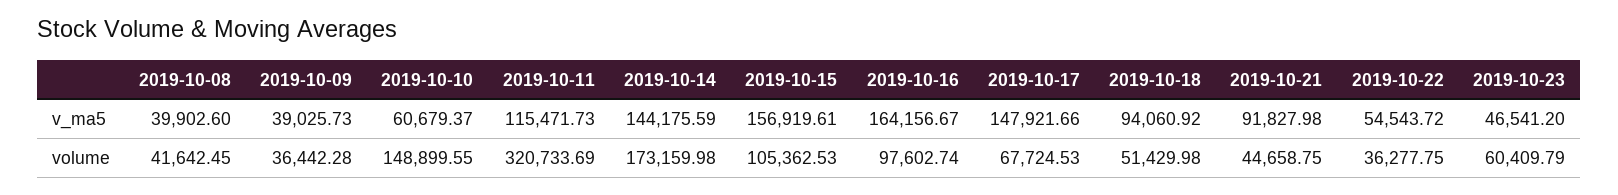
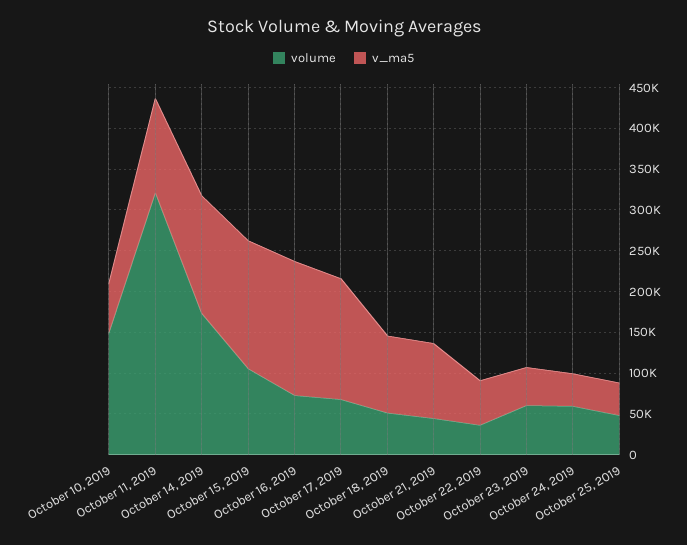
v_ma5, 2019-10-08: 39902.6 -> none
v_ma5, 2019-10-09: 39025.73 -> none
volume, 2019-10-08: 41642.45 -> none
volume, 2019-10-09: 36442.28 -> none
volume, 2019-10-16: 97602.74 -> 70000
volume, October 24, 2019: none -> 60000
v_ma5, October 24, 2019: none -> 40000
volume, October 25, 2019: none -> 50000
v_ma5, October 25, 2019: none -> 40000

